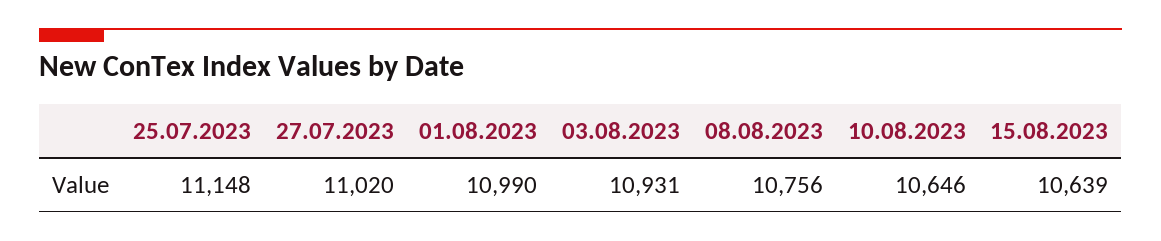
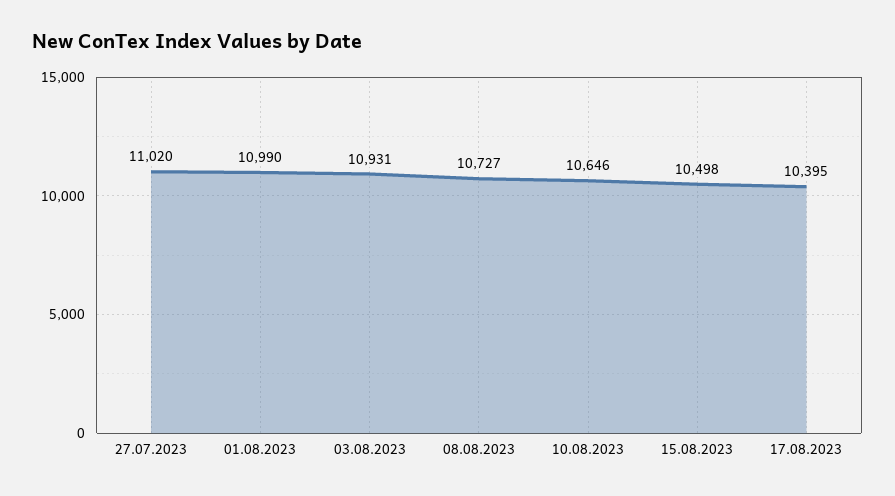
25.07.2023: 11148 -> none
08.08.2023: 10756 -> 10727
15.08.2023: 10639 -> 10498
17.08.2023: none -> 10395

